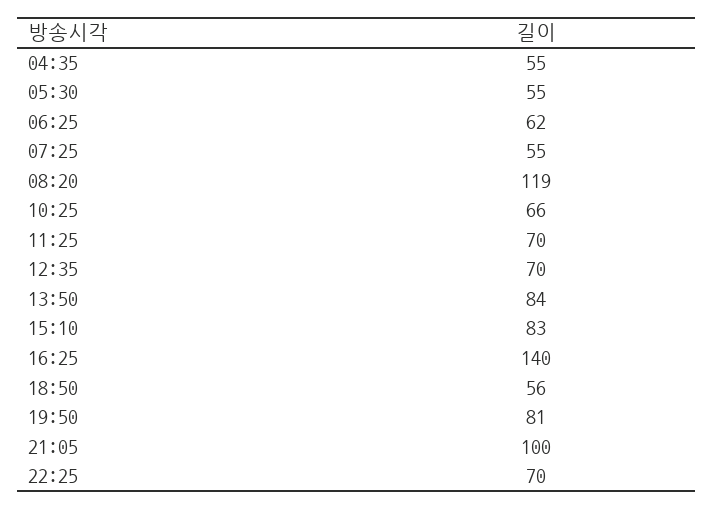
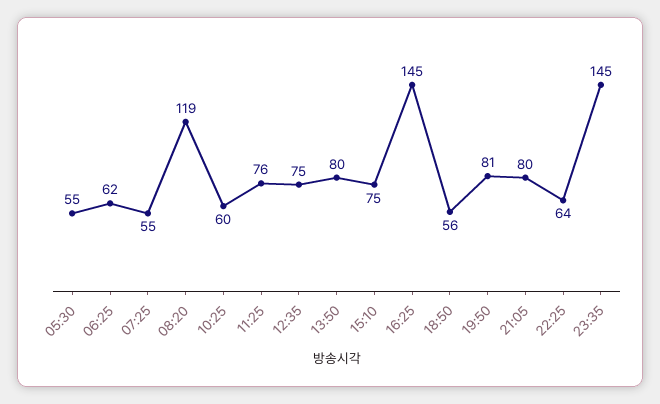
04:35: 55 -> none
10:25: 66 -> 60
11:25: 70 -> 76
12:35: 70 -> 75
13:50: 84 -> 80
15:10: 83 -> 75
16:25: 140 -> 145
21:05: 100 -> 80
22:25: 70 -> 64
23:35: none -> 145

